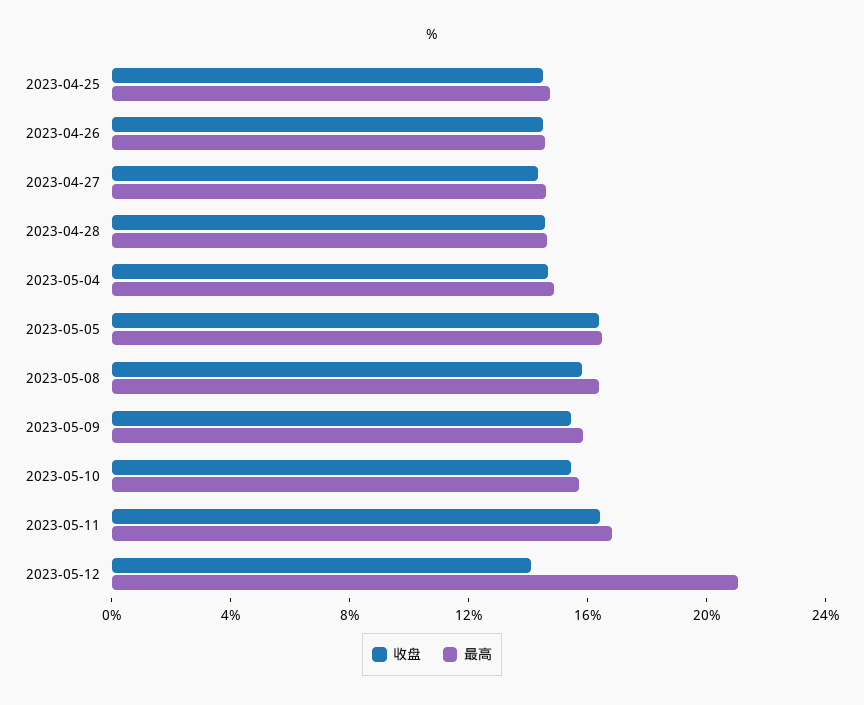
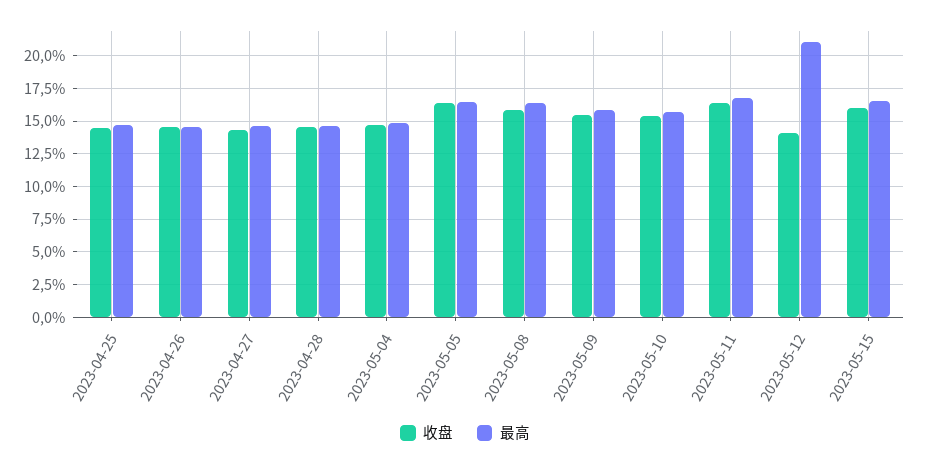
收盘, 2023-05-15: none -> 16
最高, 2023-05-15: none -> 16.5

